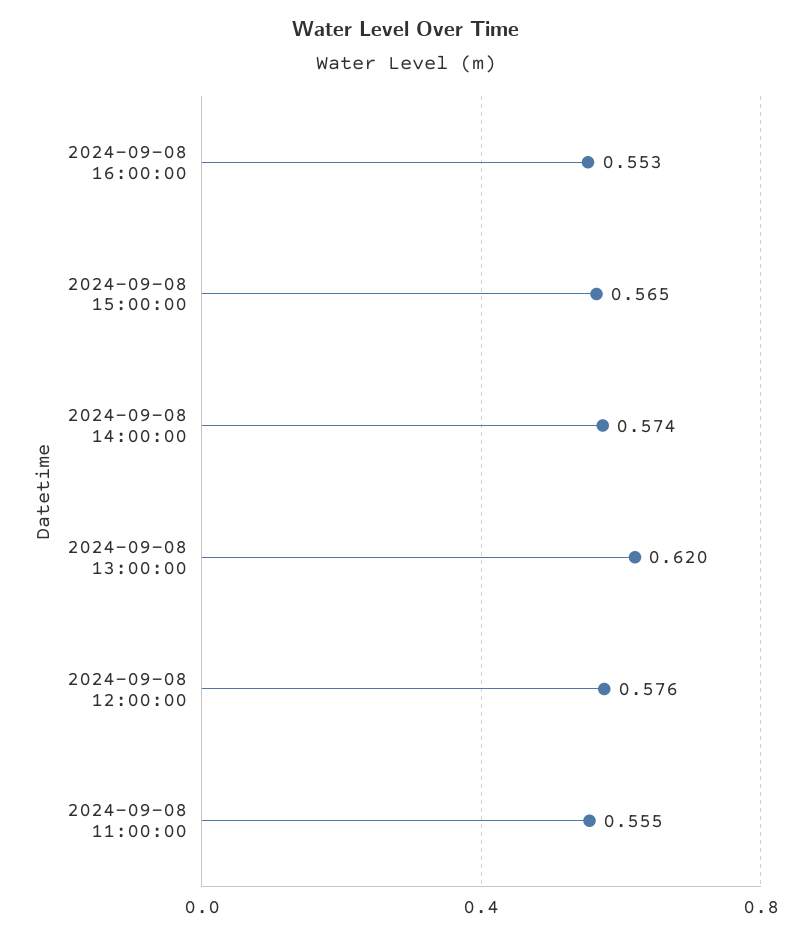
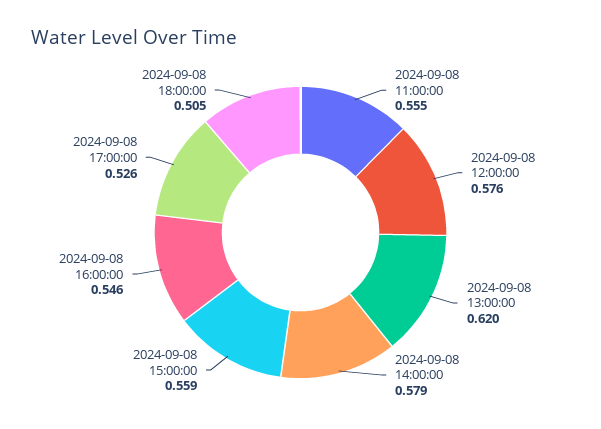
2024-09-08 16:00:00: 0.553 -> 0.546
2024-09-08 15:00:00: 0.565 -> 0.559
2024-09-08 14:00:00: 0.574 -> 0.579
2024-09-08 17:00:00: none -> 0.526
2024-09-08 18:00:00: none -> 0.505

